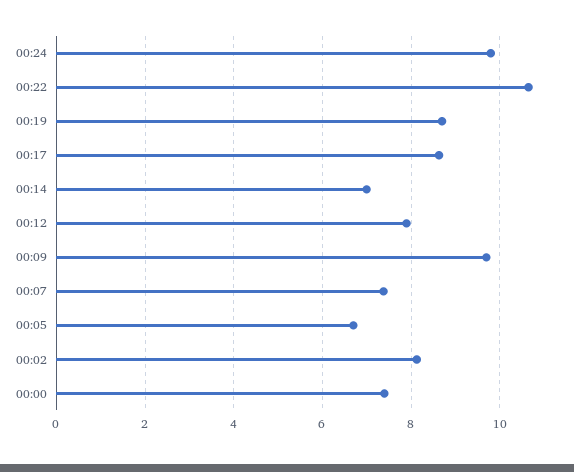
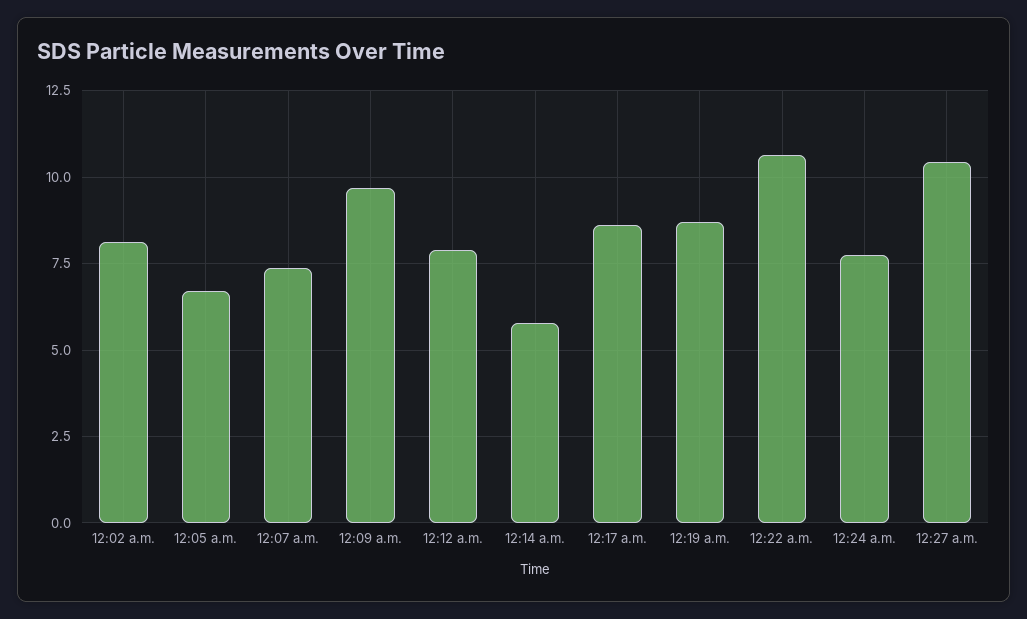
00:24: 9.8 -> 7.75
00:14: 7 -> 5.75
00:00: 7.4 -> none
12:27 a.m.: none -> 10.5

